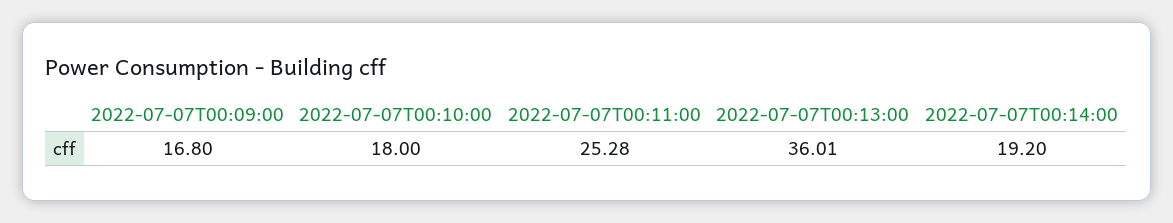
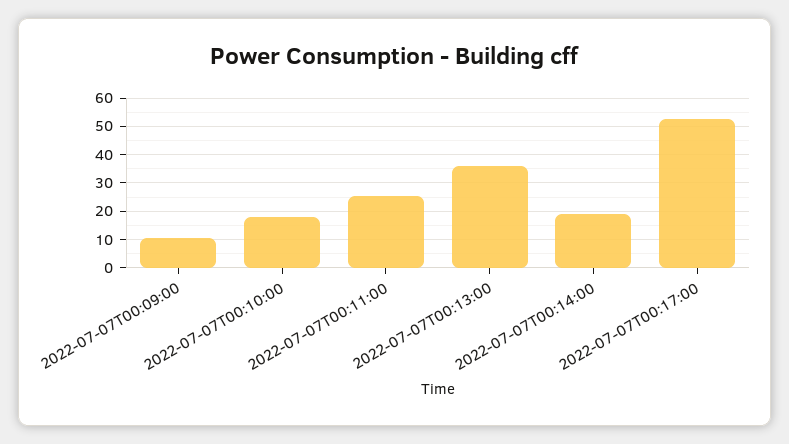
2022-07-07T00:09:00: 16.8 -> 10
2022-07-07T00:17:00: none -> 52.5

